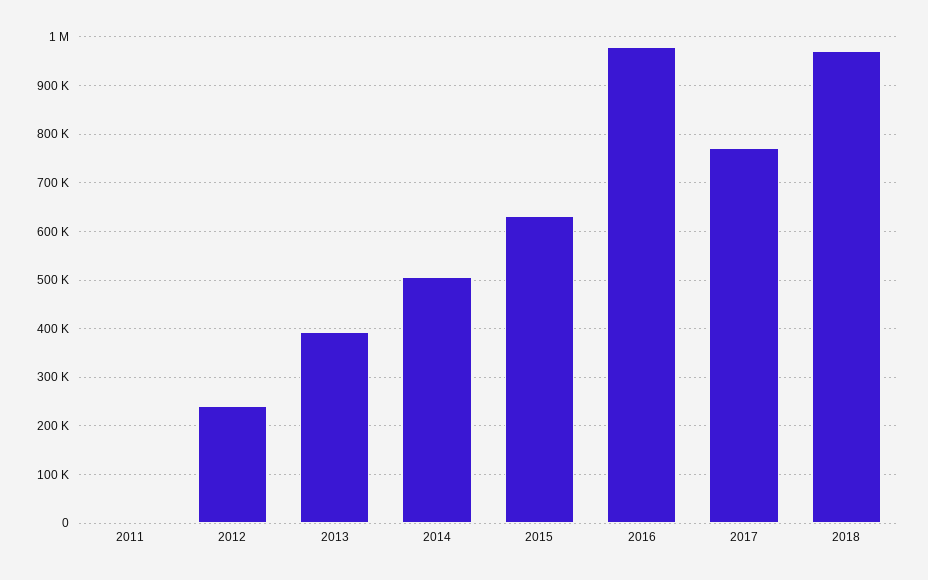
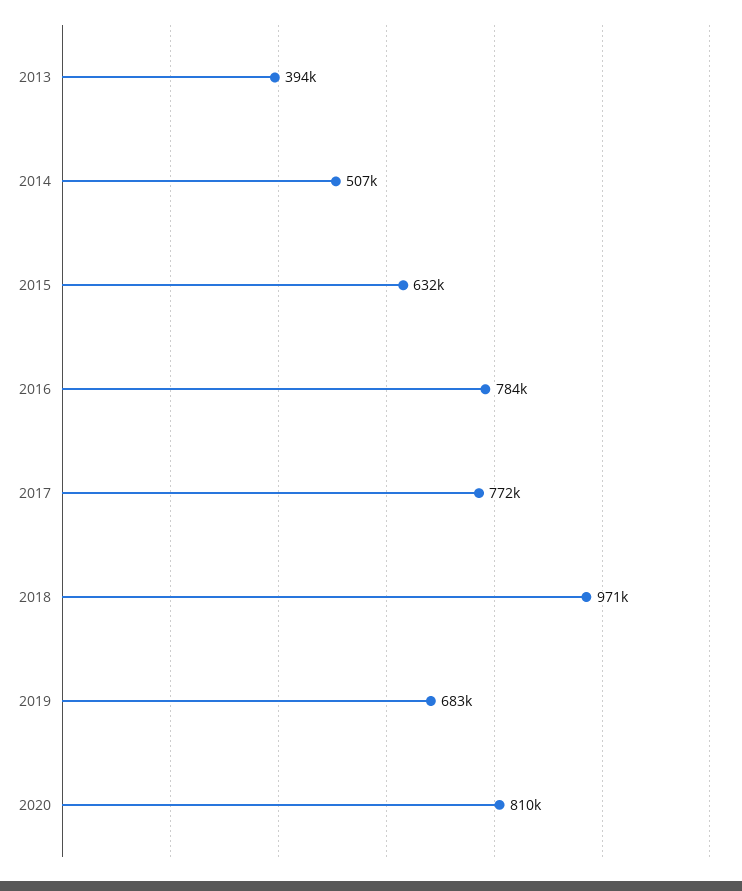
2011: 0 -> none
2012: 240000 -> none
2016: 980000 -> 784000
2019: none -> 683000
2020: none -> 810000

